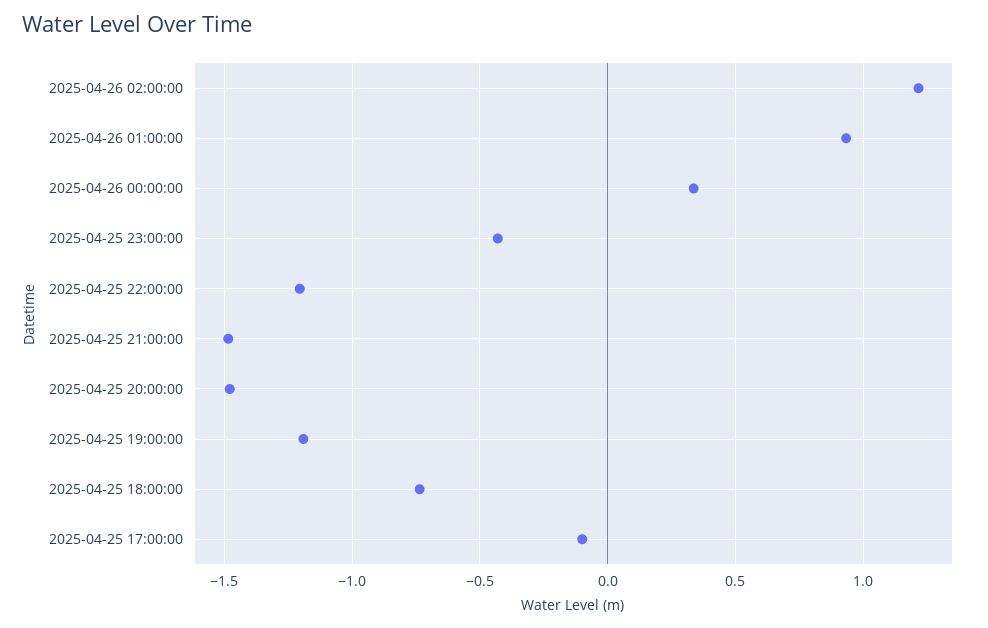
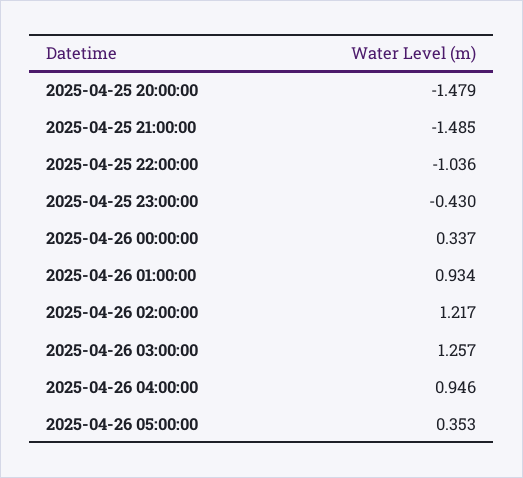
2025-04-25 22:00:00: -1.2 -> -1.036
2025-04-25 19:00:00: -1.2 -> none
2025-04-25 18:00:00: -0.75 -> none
2025-04-25 17:00:00: -0.1 -> none
2025-04-26 03:00:00: none -> 1.257
2025-04-26 04:00:00: none -> 0.946
2025-04-26 05:00:00: none -> 0.353

